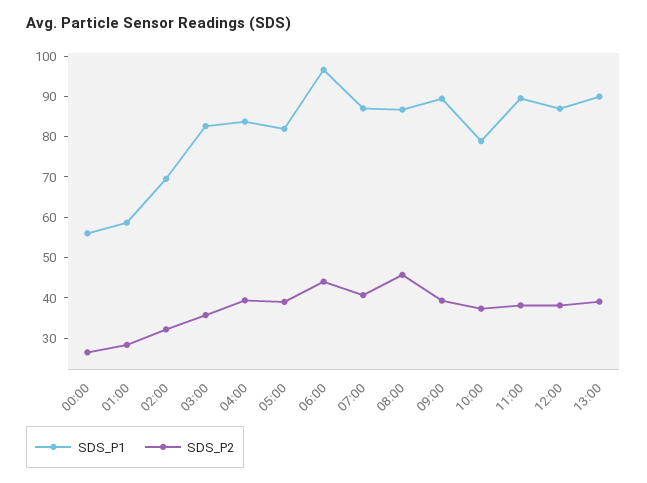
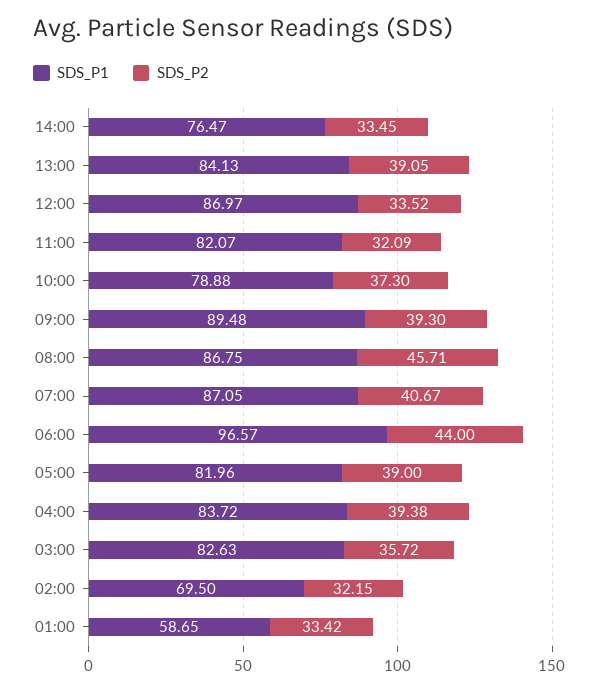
SDS_P1, 00:00: 56 -> none
SDS_P2, 00:00: 26 -> none
SDS_P2, 01:00: 28 -> 33.42
SDS_P1, 11:00: 90 -> 82.07
SDS_P2, 11:00: 38 -> 32.09
SDS_P2, 12:00: 38 -> 33.52
SDS_P1, 13:00: 90 -> 84.13
SDS_P1, 14:00: none -> 76.47
SDS_P2, 14:00: none -> 33.45

